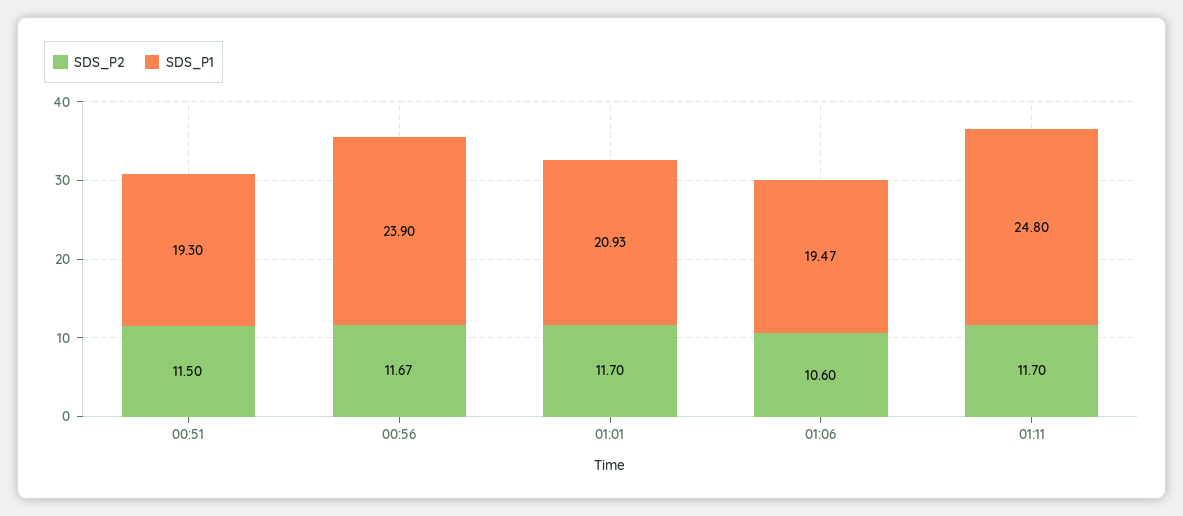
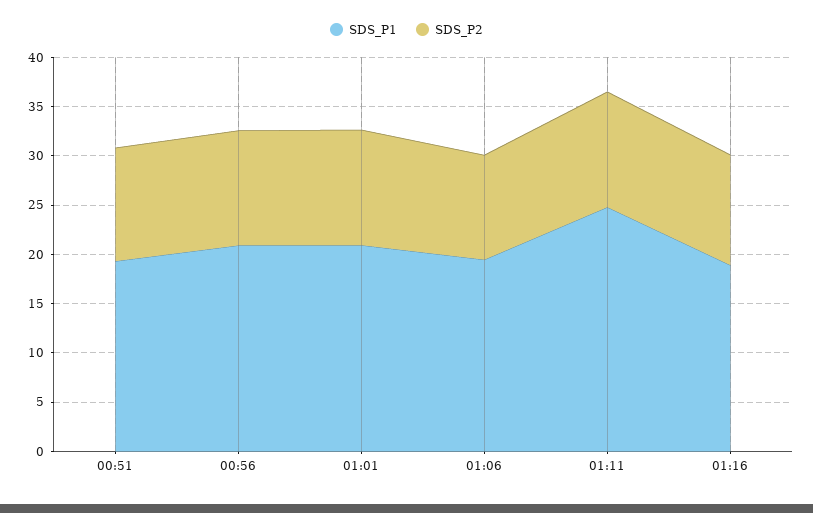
SDS_P1, 00:56: 23.9 -> 21
SDS_P1, 01:16: none -> 19
SDS_P2, 01:16: none -> 11

